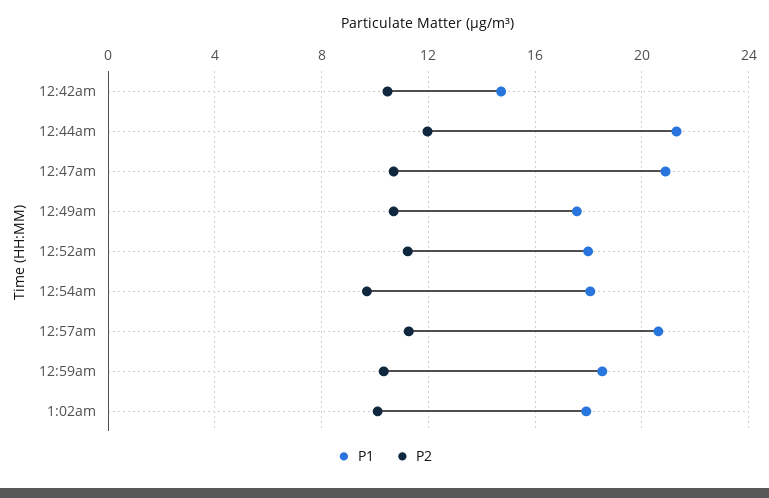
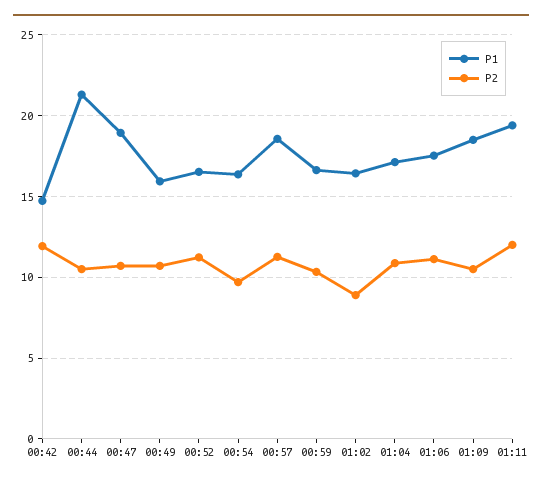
P2, 12:42am: 10.5 -> 12
P2, 12:44am: 12 -> 10.5
P1, 12:47am: 21 -> 19
P1, 12:49am: 17.5 -> 16
P1, 12:52am: 18 -> 16.5
P1, 12:54am: 18 -> 16.5
P1, 12:57am: 20.5 -> 18.5
P1, 12:59am: 18.5 -> 16.5
P1, 1:02am: 18 -> 16.5
P2, 1:02am: 10 -> 9
P1, 01:04: none -> 17
P2, 01:04: none -> 11
P1, 01:06: none -> 17.5
P2, 01:06: none -> 11
P1, 01:09: none -> 18.5
P2, 01:09: none -> 10.5
P1, 01:11: none -> 19.5
P2, 01:11: none -> 12

